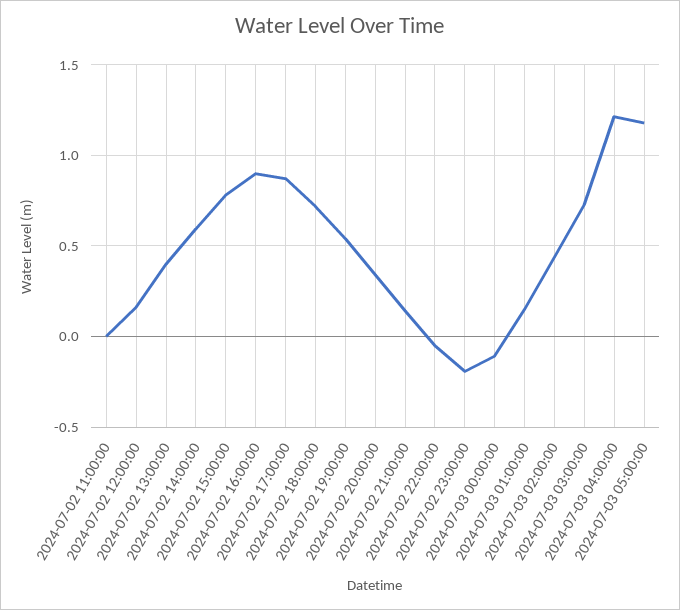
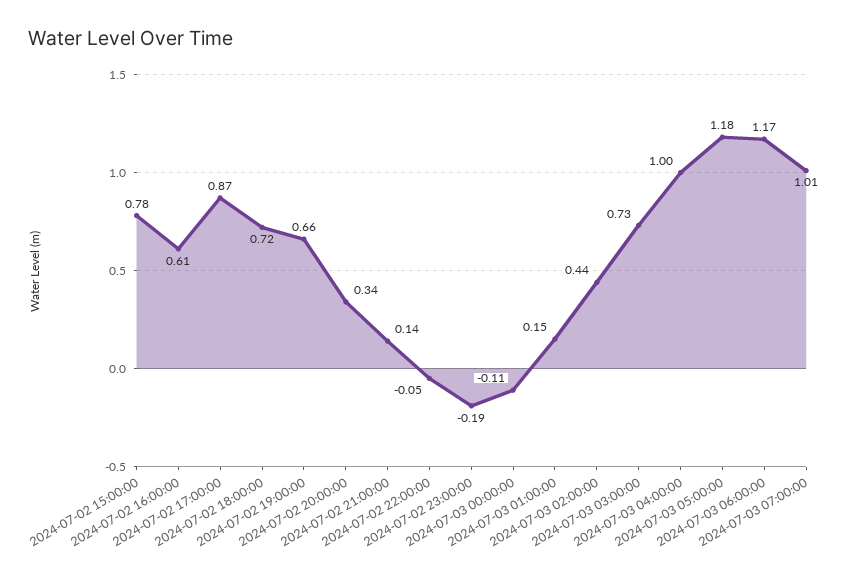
2024-07-02 11:00:00: 0 -> none
2024-07-02 12:00:00: 0.15 -> none
2024-07-02 13:00:00: 0.4 -> none
2024-07-02 14:00:00: 0.6 -> none
2024-07-02 16:00:00: 0.9 -> 0.61
2024-07-02 19:00:00: 0.55 -> 0.66
2024-07-03 04:00:00: 1.2 -> 1
2024-07-03 06:00:00: none -> 1.17
2024-07-03 07:00:00: none -> 1.01

